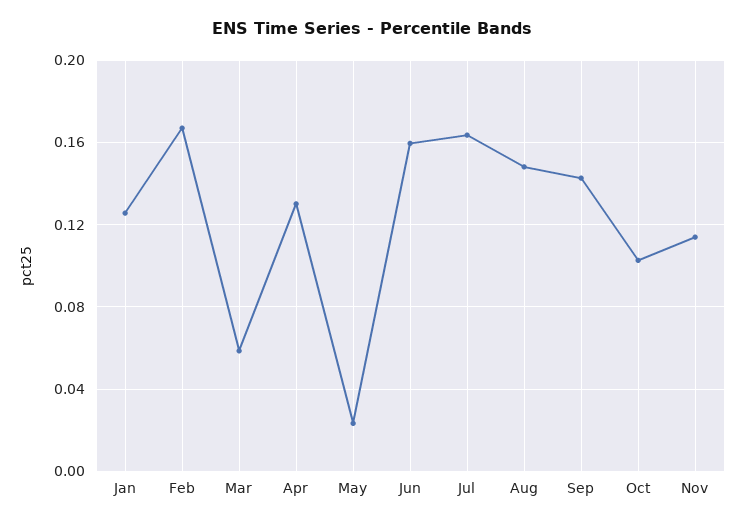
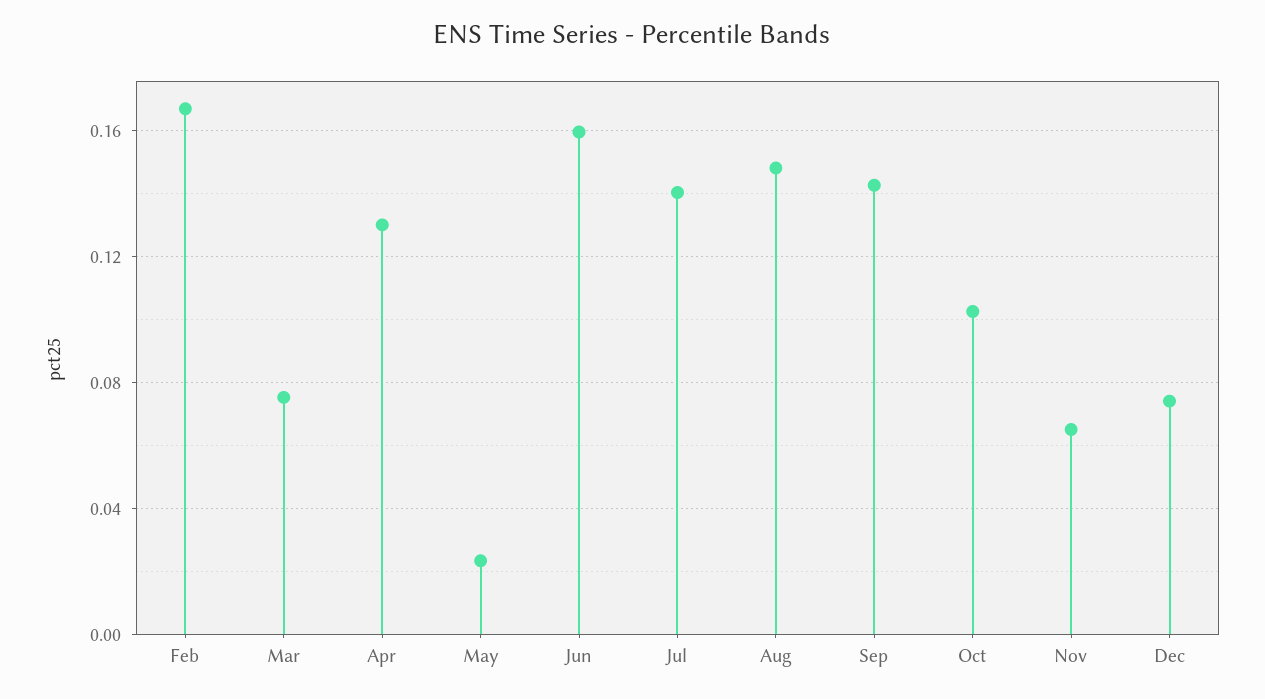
Jan: 0.125 -> none
Mar: 0.06 -> 0.075
Jul: 0.165 -> 0.14
Nov: 0.115 -> 0.065
Dec: none -> 0.075

